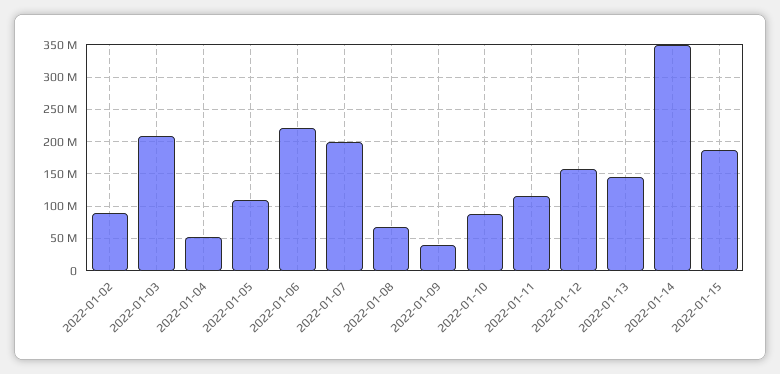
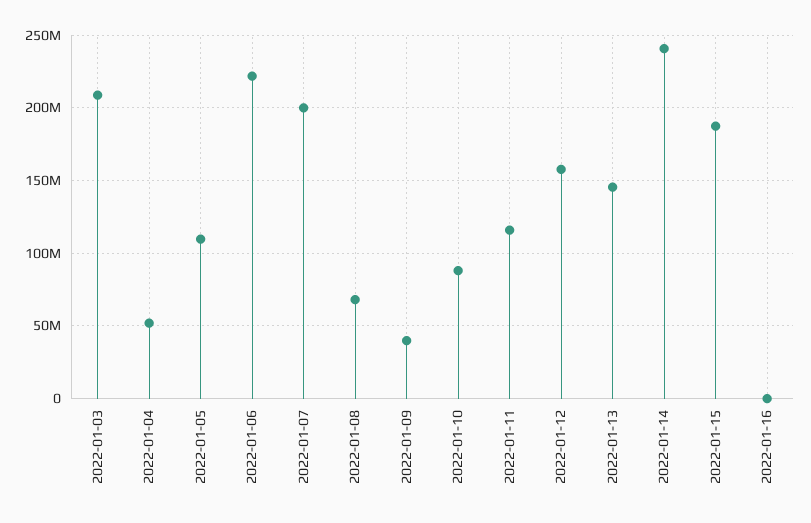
2022-01-02: 90000000 -> none
2022-01-14: 350000000 -> 240000000
2022-01-16: none -> 0

